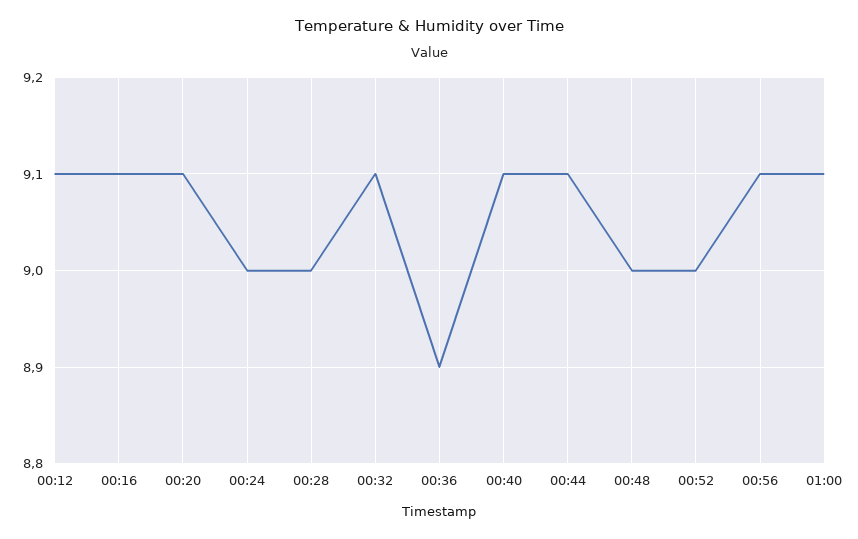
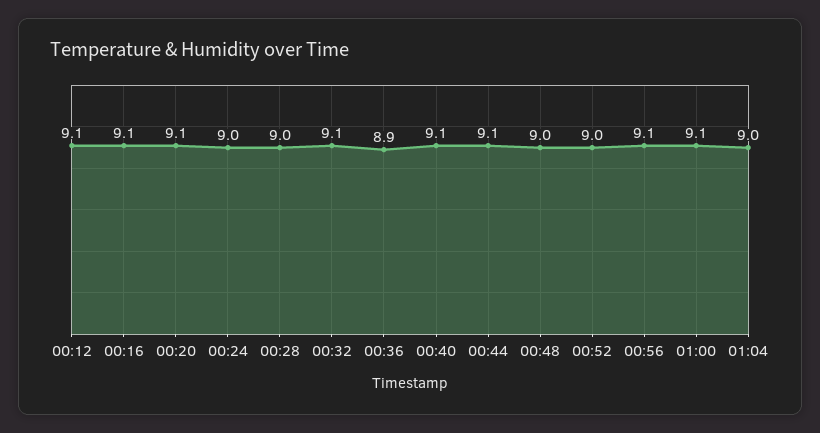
01:04: none -> 9

